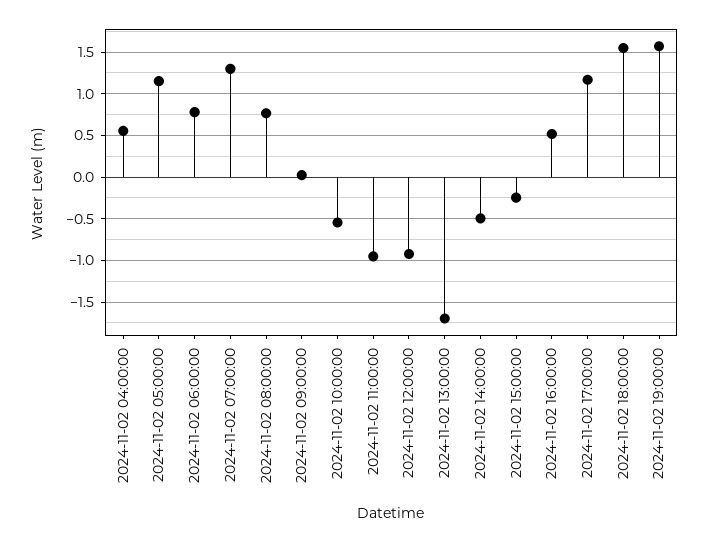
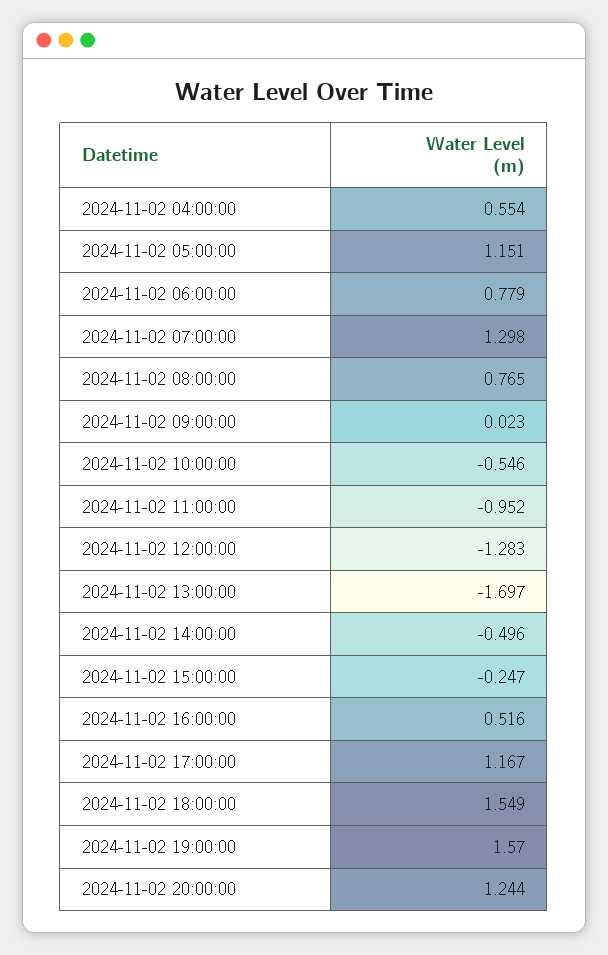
2024-11-02 12:00:00: -0.9 -> -1.283
2024-11-02 20:00:00: none -> 1.244

